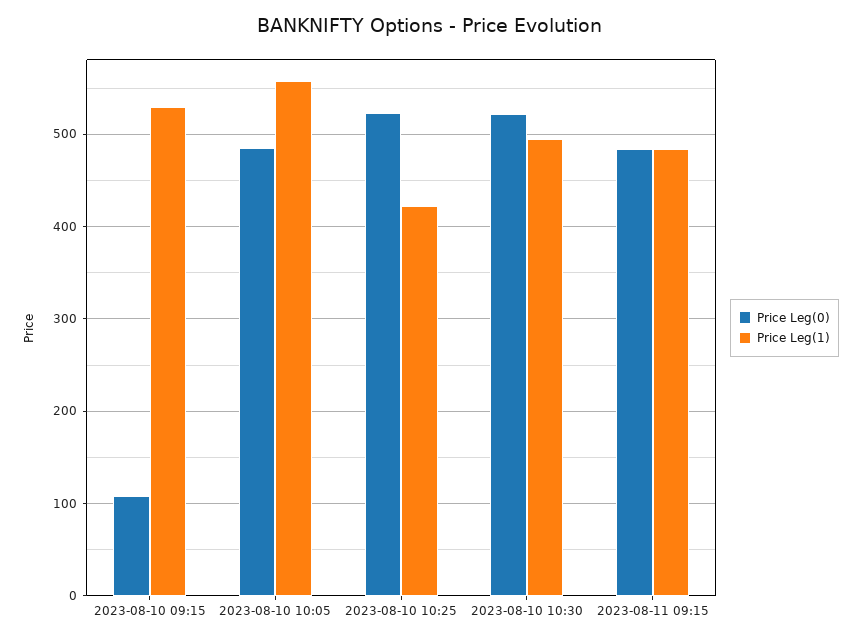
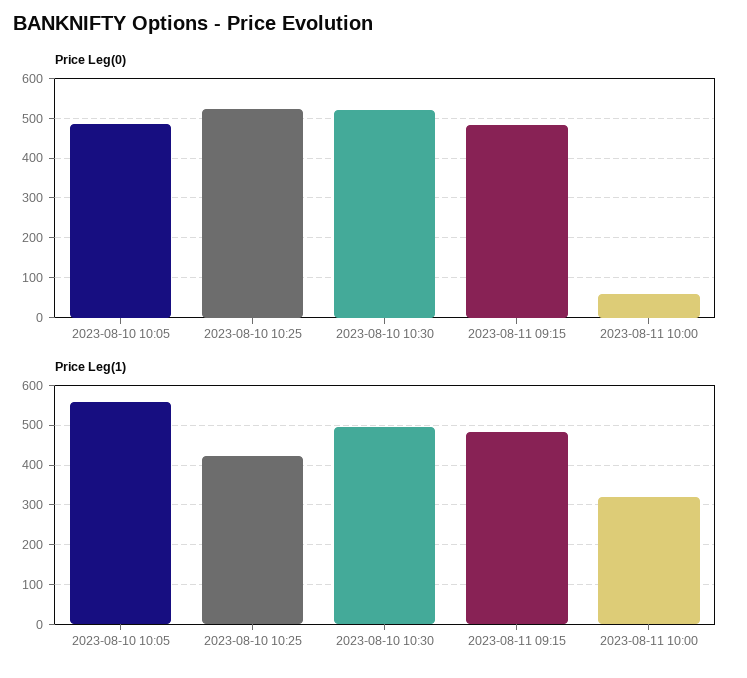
Price Leg(0), 2023-08-10 09:15: 110 -> none
Price Leg(1), 2023-08-10 09:15: 530 -> none
Price Leg(0), 2023-08-11 10:00: none -> 60
Price Leg(1), 2023-08-11 10:00: none -> 320

